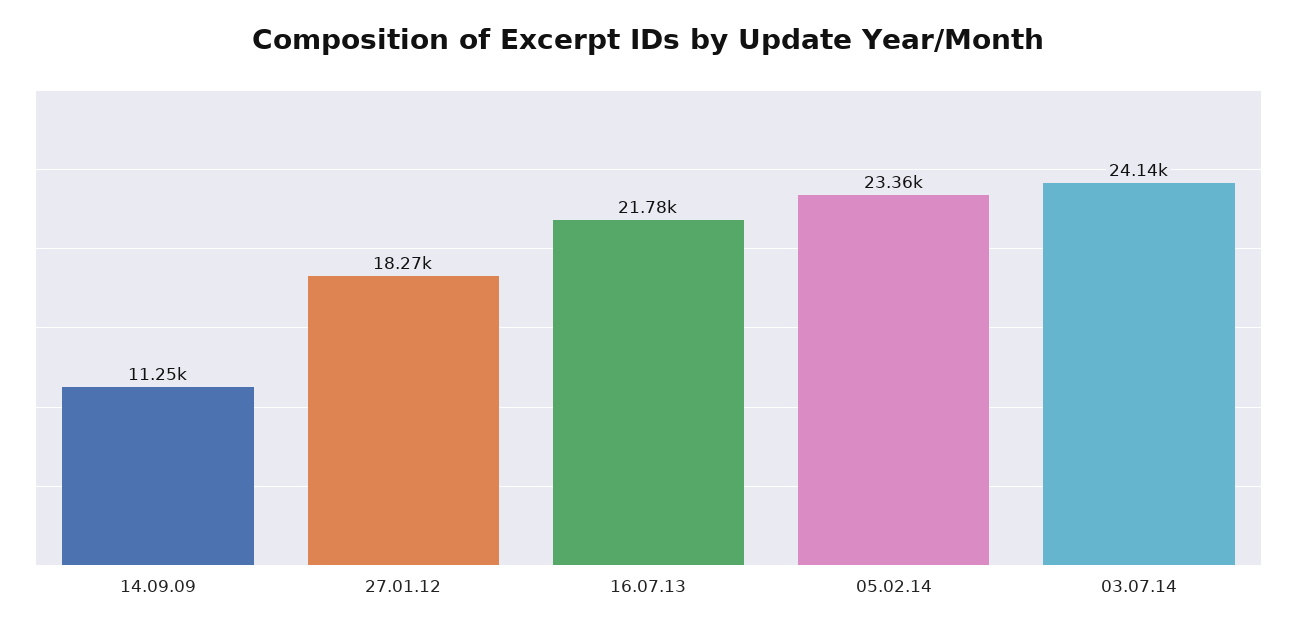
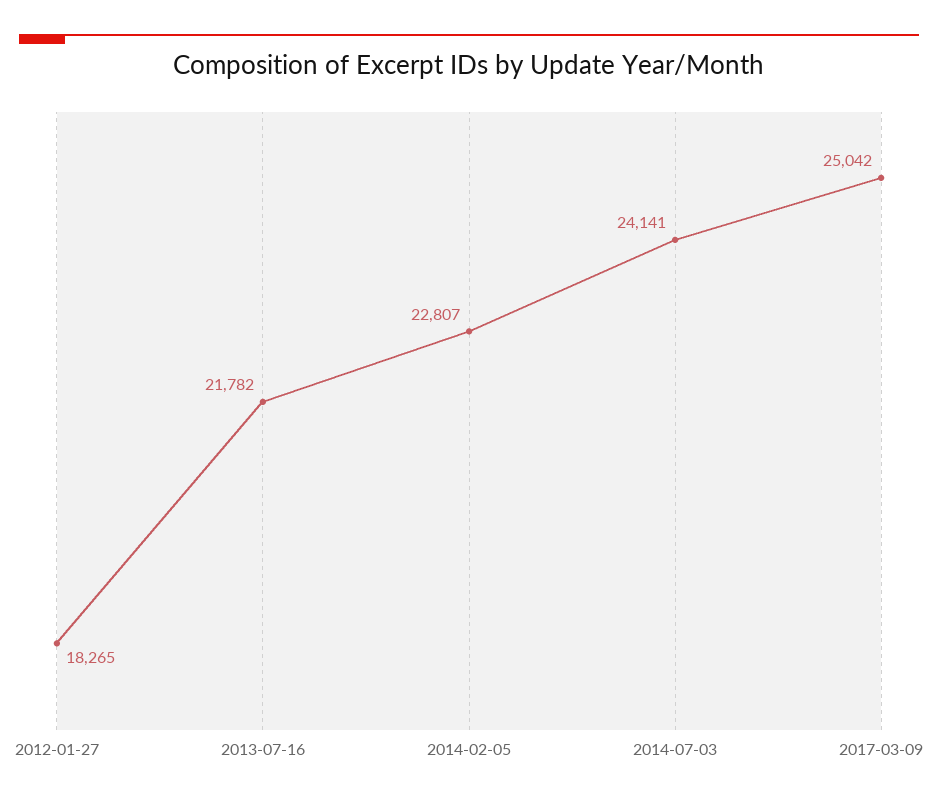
14.09.09: 11250 -> none
05.02.14: 23360 -> 22807
2017-03-09: none -> 25042

